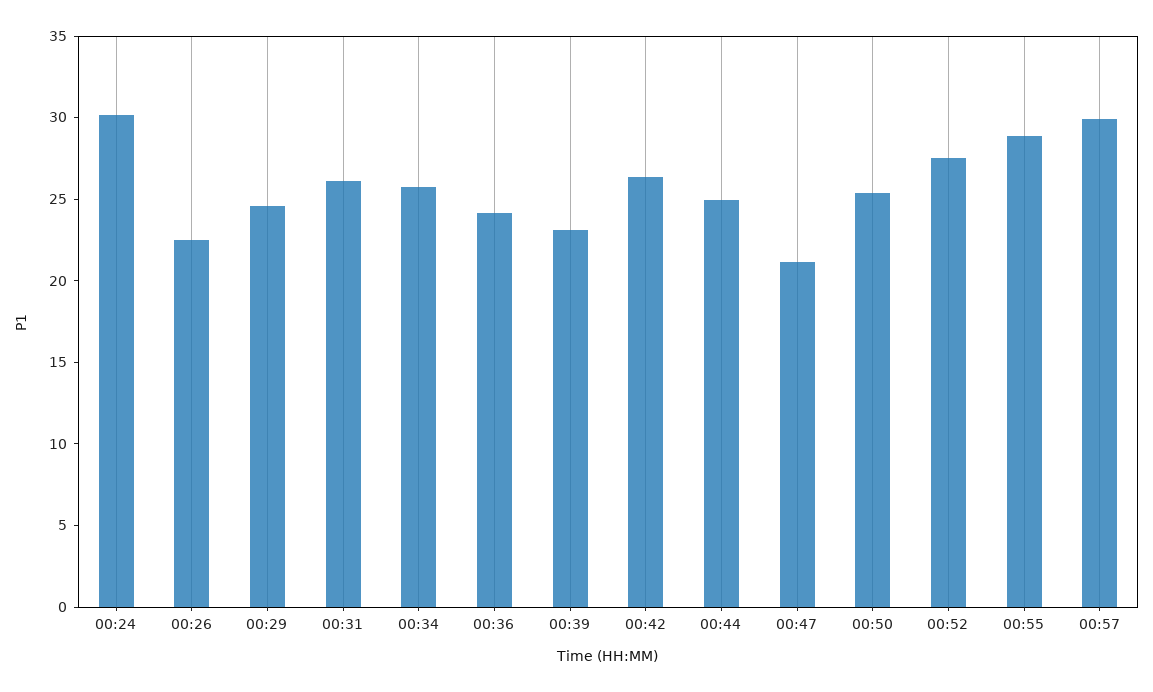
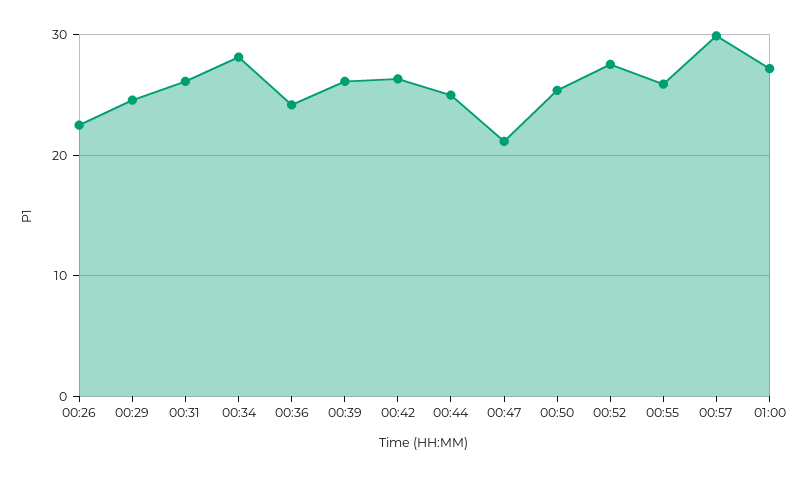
00:24: 30 -> none
00:34: 26 -> 28
00:39: 23 -> 26
00:55: 29 -> 26
01:00: none -> 27

